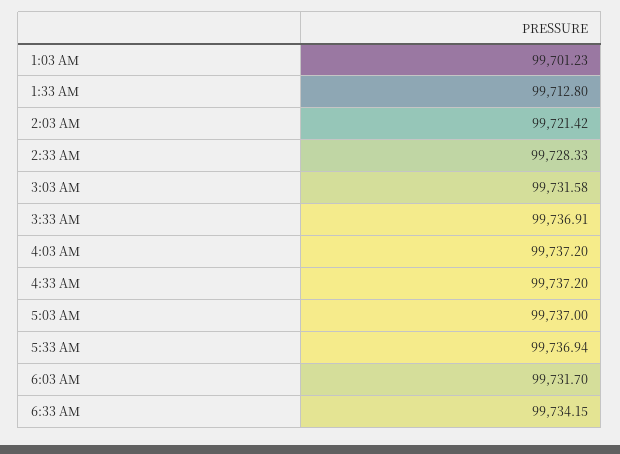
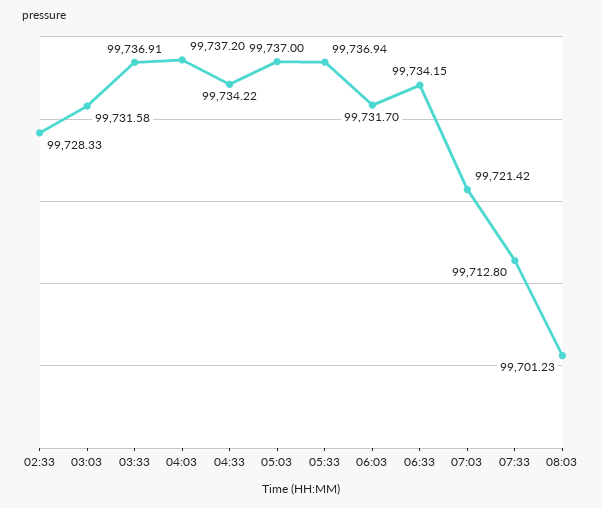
1:03 AM: 99701.23 -> none
1:33 AM: 99712.8 -> none
2:03 AM: 99721.42 -> none
4:33 AM: 99737.2 -> 99734.22
07:03: none -> 99721.42
07:33: none -> 99712.8
08:03: none -> 99701.23

